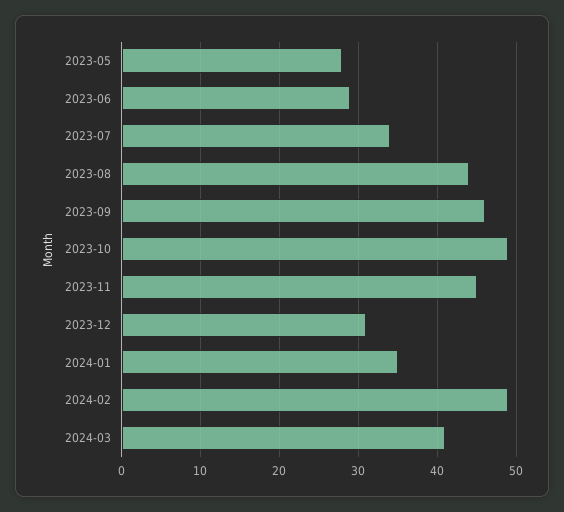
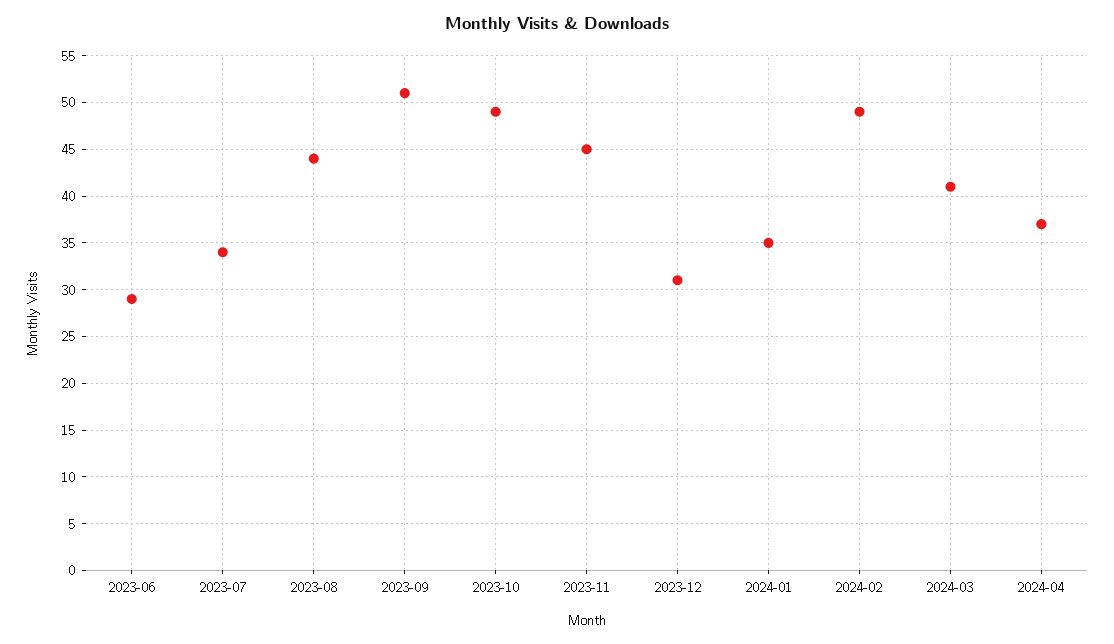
2023-05: 28 -> none
2023-09: 46 -> 51
2024-04: none -> 37

